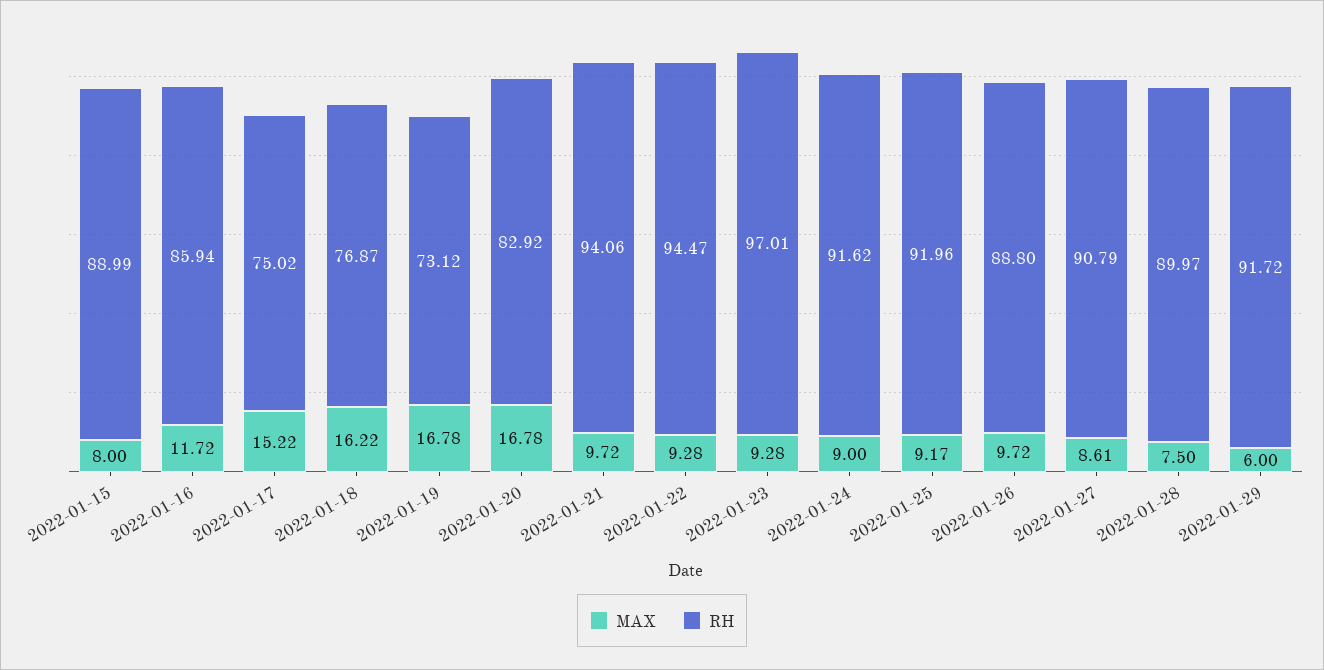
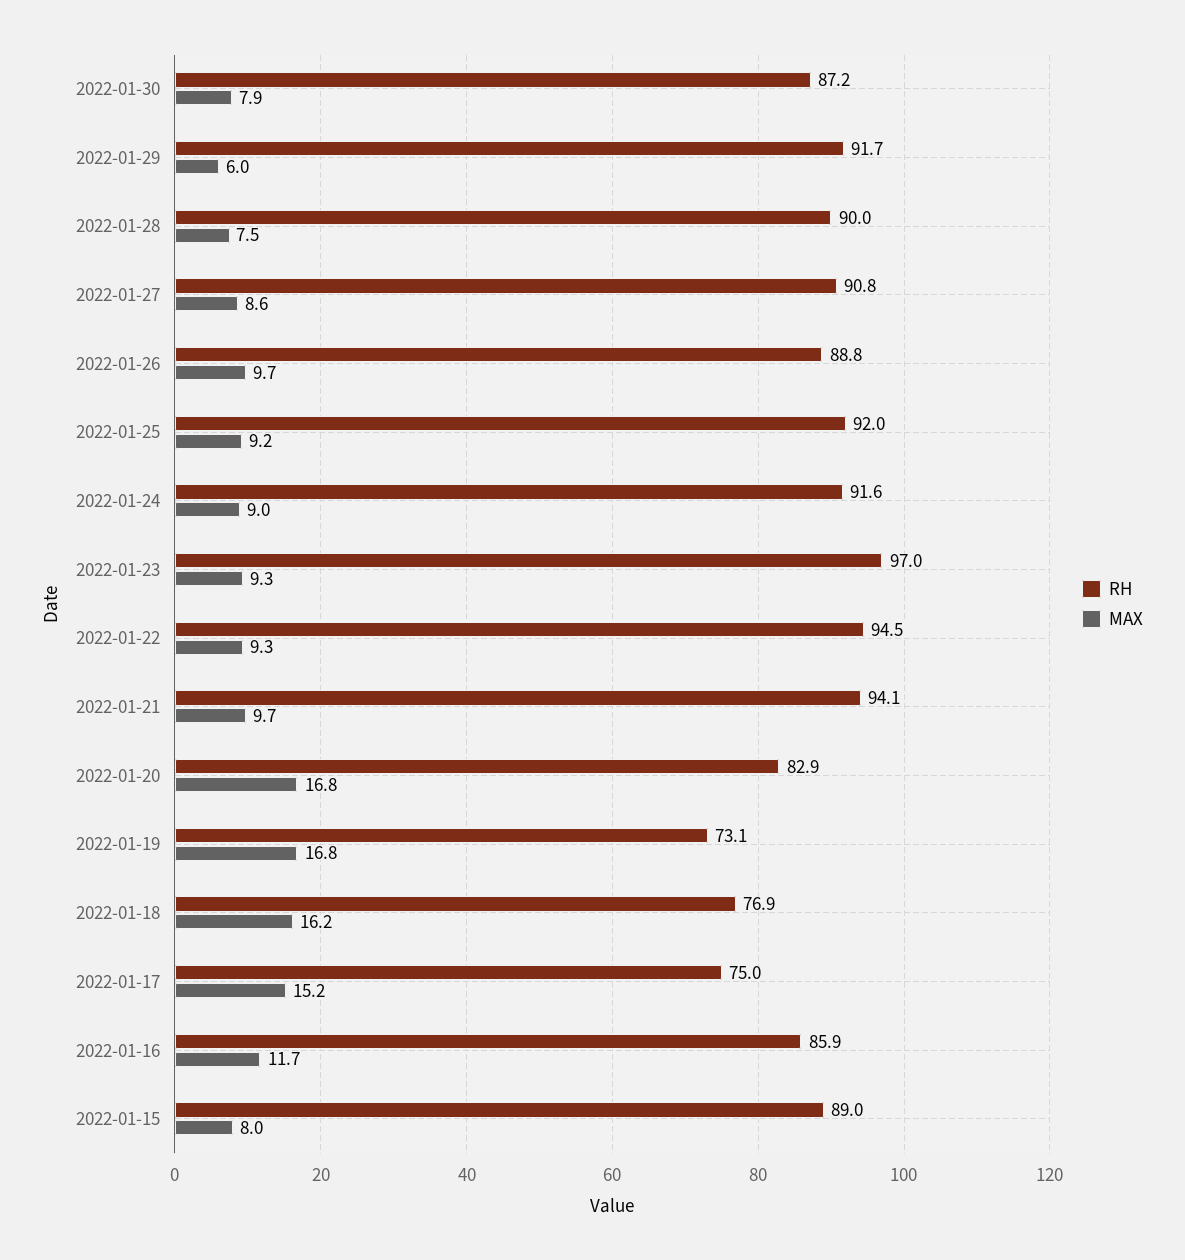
RH, 2022-01-30: none -> 87.2
MAX, 2022-01-30: none -> 7.9

